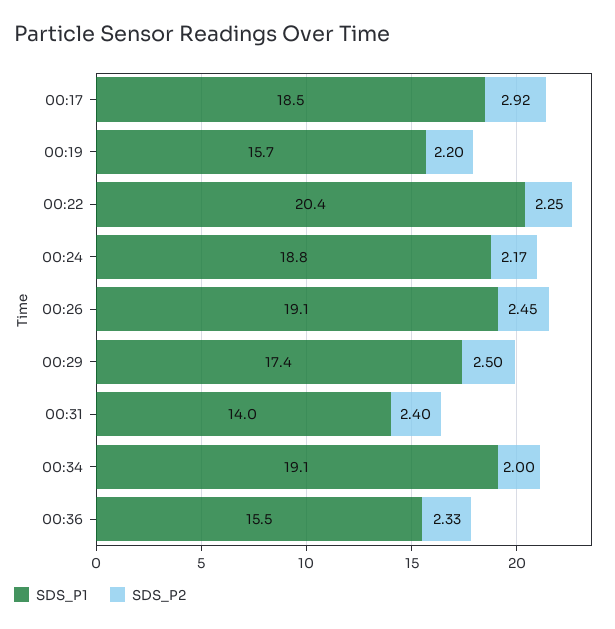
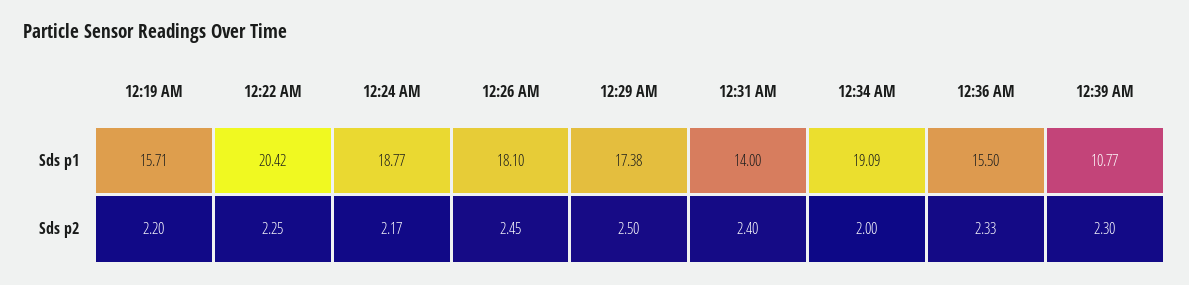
SDS_P1, 00:17: 18.5 -> none
SDS_P2, 00:17: 2.92 -> none
SDS_P1, 00:26: 19.1 -> 18.1
SDS_P1, 12:39 AM: none -> 10.77
SDS_P2, 12:39 AM: none -> 2.3

